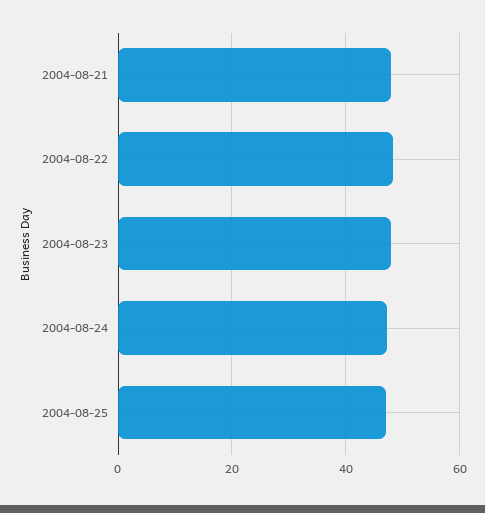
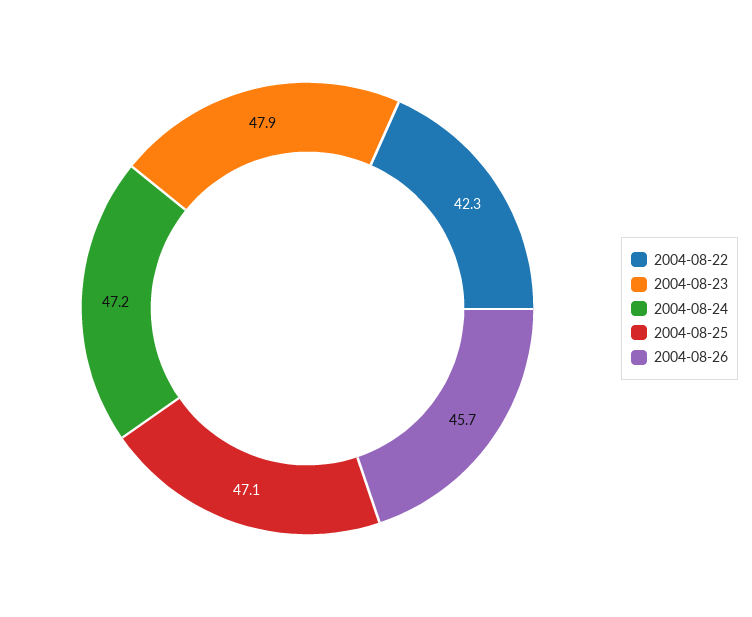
2004-08-21: 48 -> none
2004-08-22: 48 -> 42.3
2004-08-26: none -> 45.7

